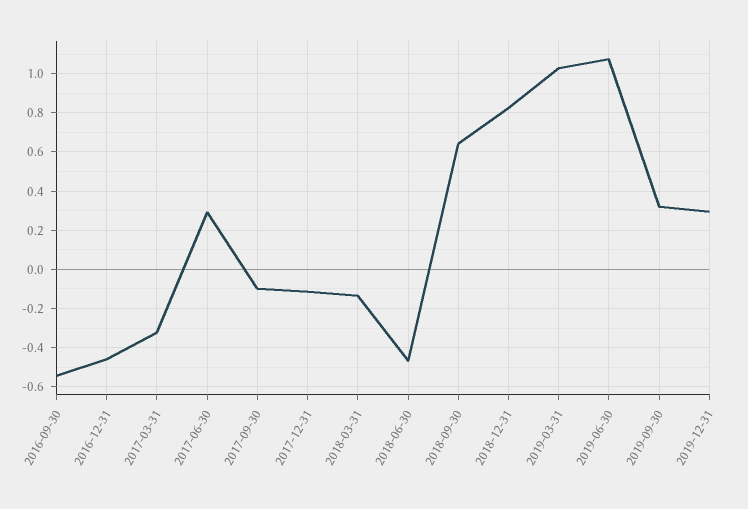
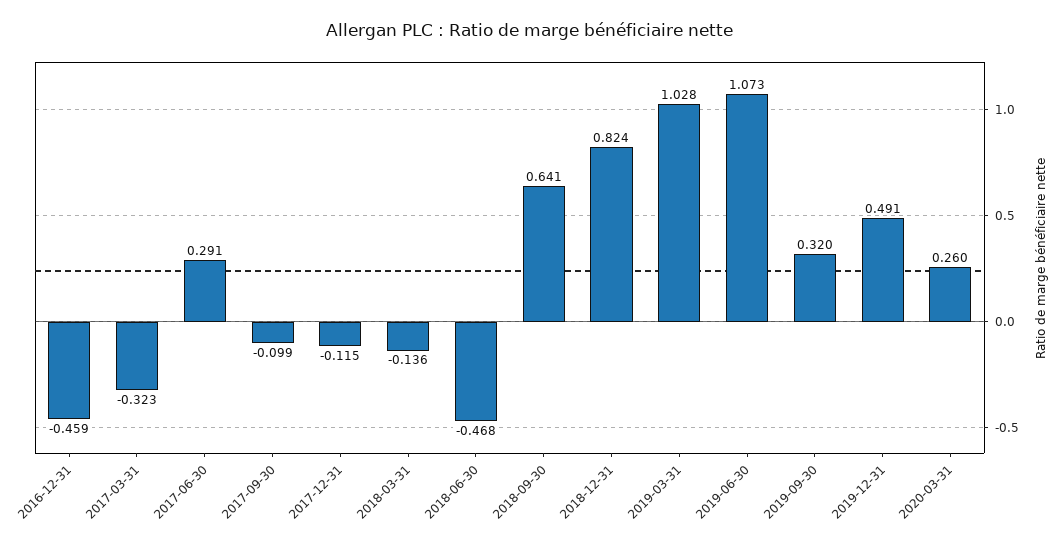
2016-09-30: -0.55 -> none
2019-12-31: 0.3 -> 0.491
2020-03-31: none -> 0.26

